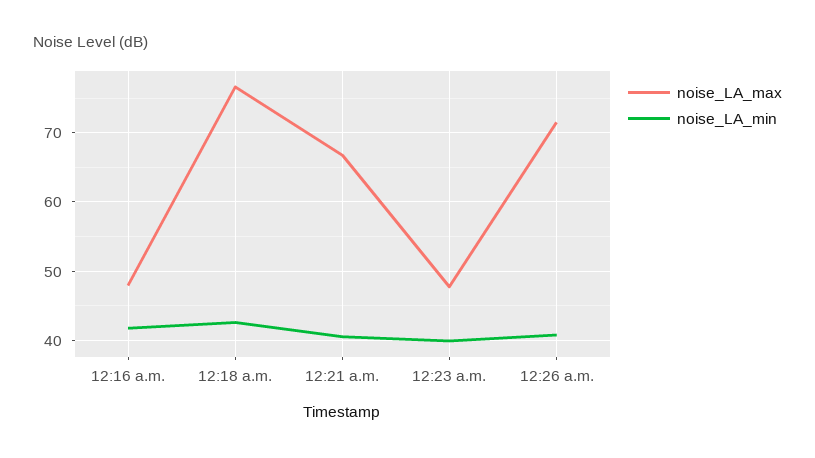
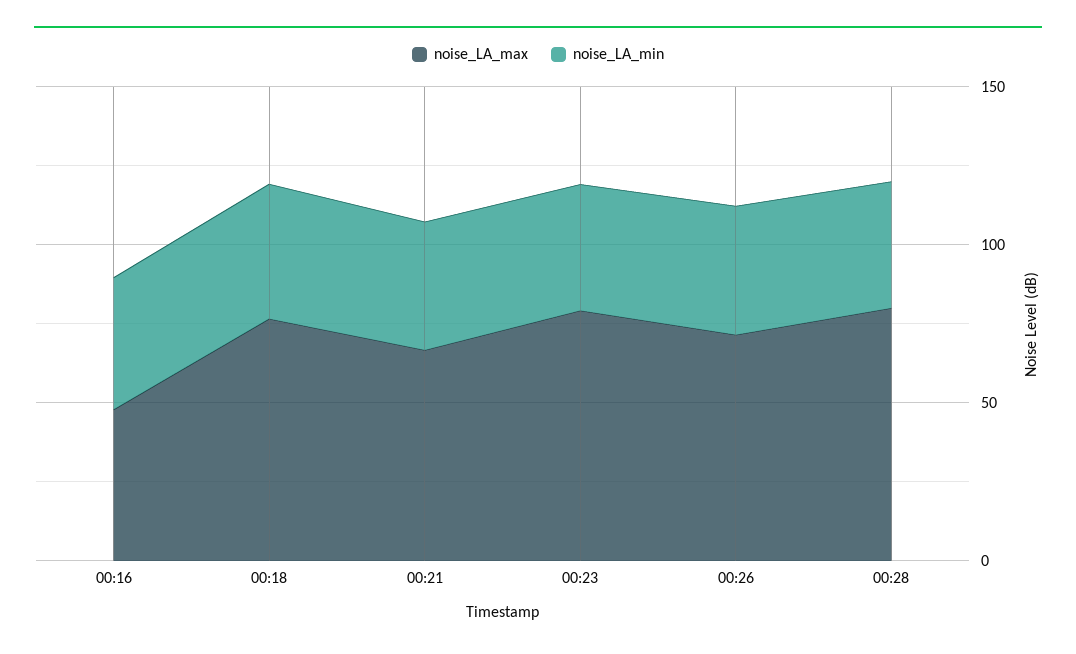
noise_LA_max, 12:23 a.m.: 48 -> 80
noise_LA_max, 00:28: none -> 80
noise_LA_min, 00:28: none -> 40

